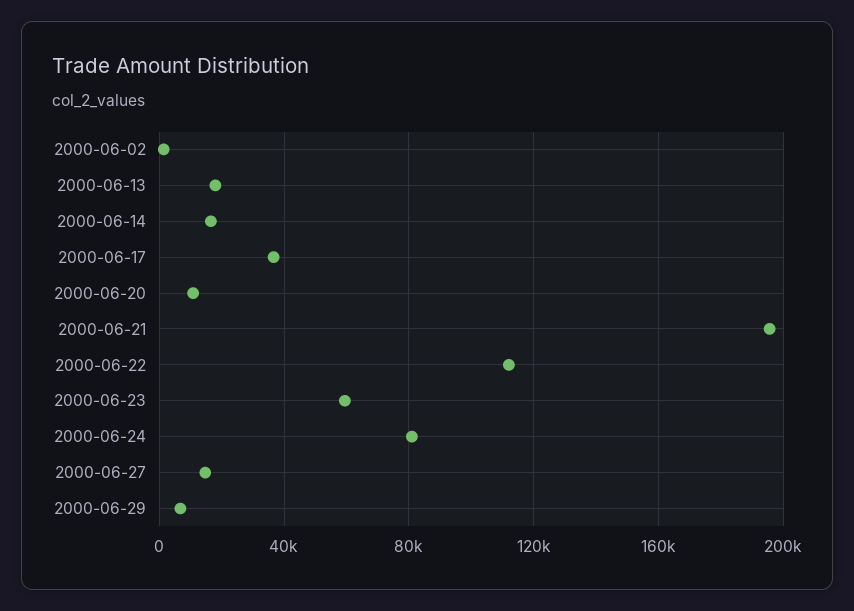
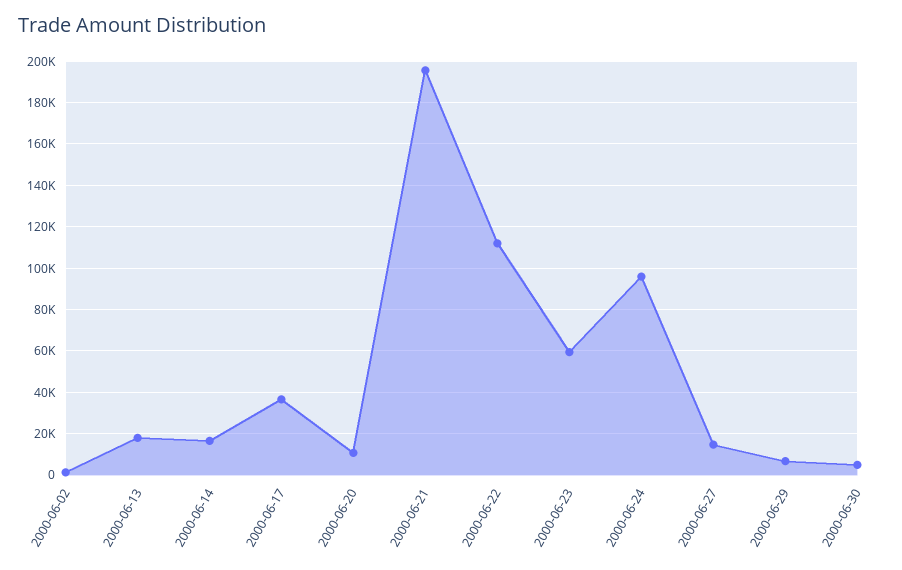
2000-06-24: 80000 -> 95000
2000-06-30: none -> 5000

